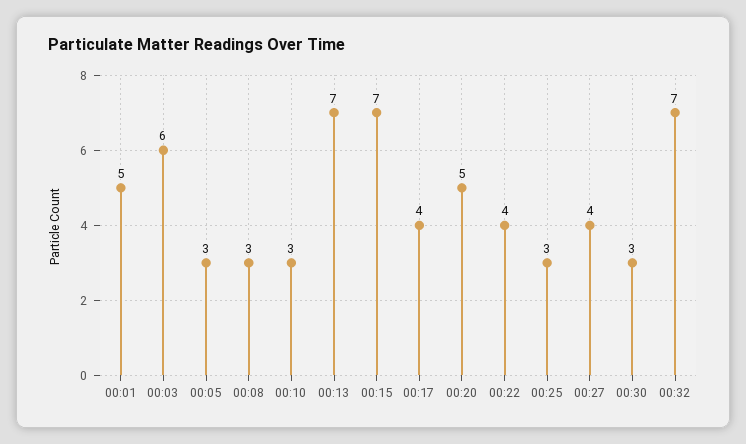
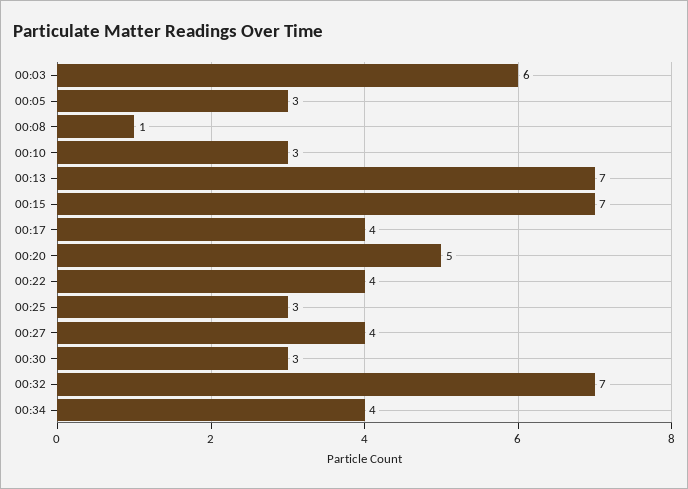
00:01: 5 -> none
00:08: 3 -> 1
00:34: none -> 4

